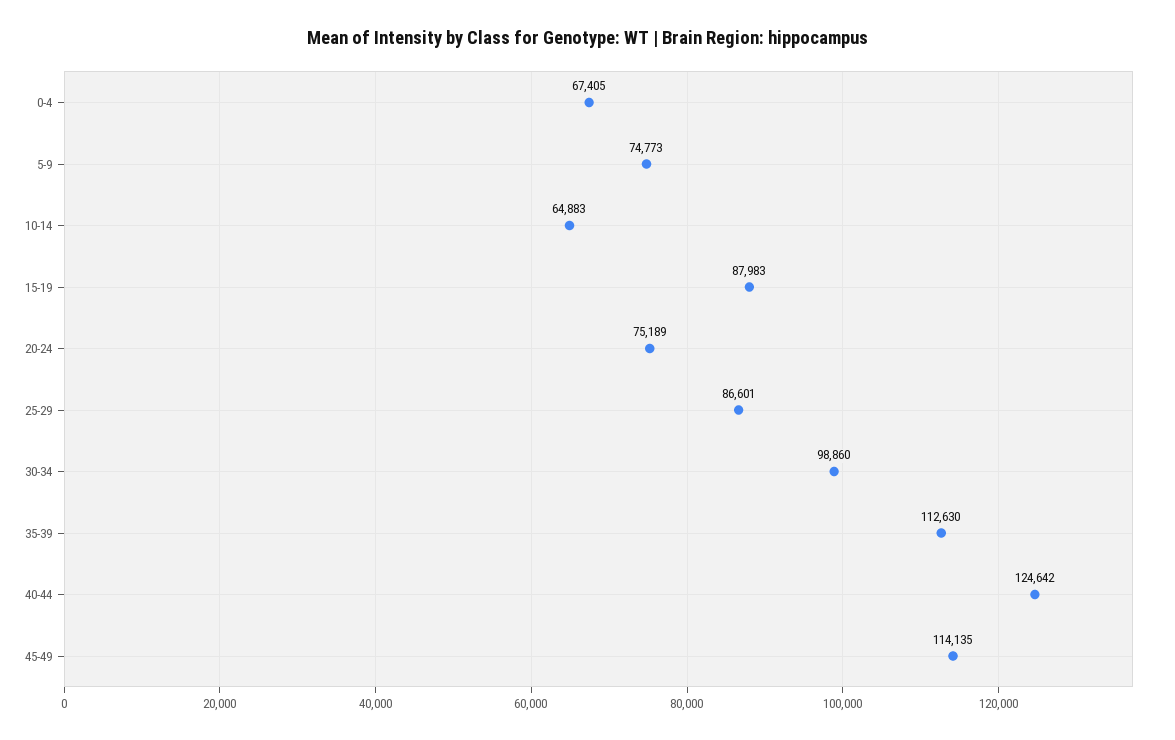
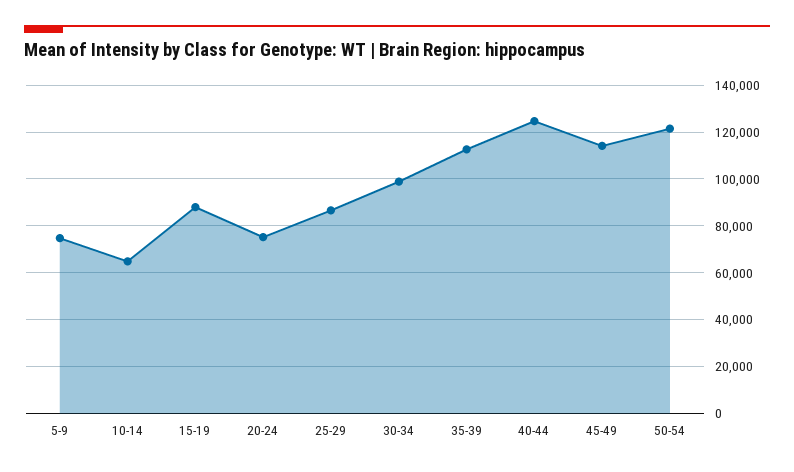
0-4: 67405 -> none
50-54: none -> 120000

